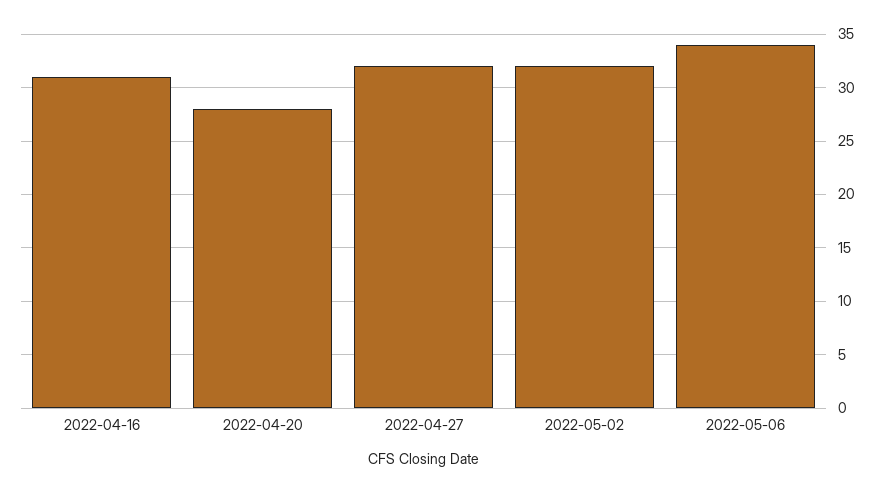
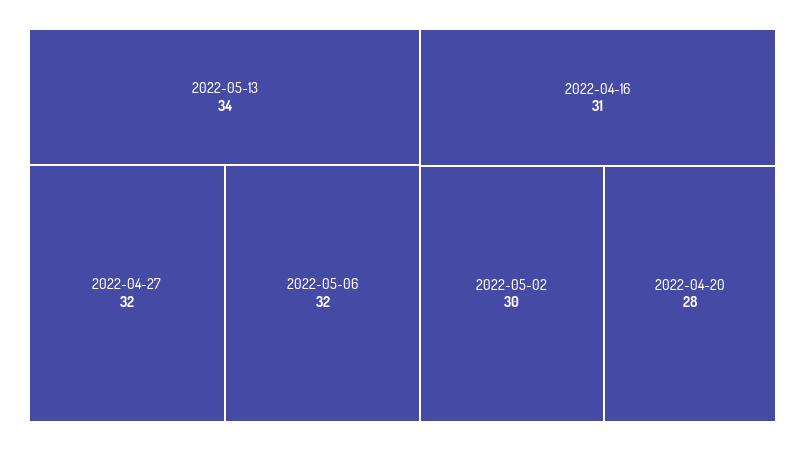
2022-05-02: 32 -> 30
2022-05-06: 34 -> 32
2022-05-13: none -> 34

